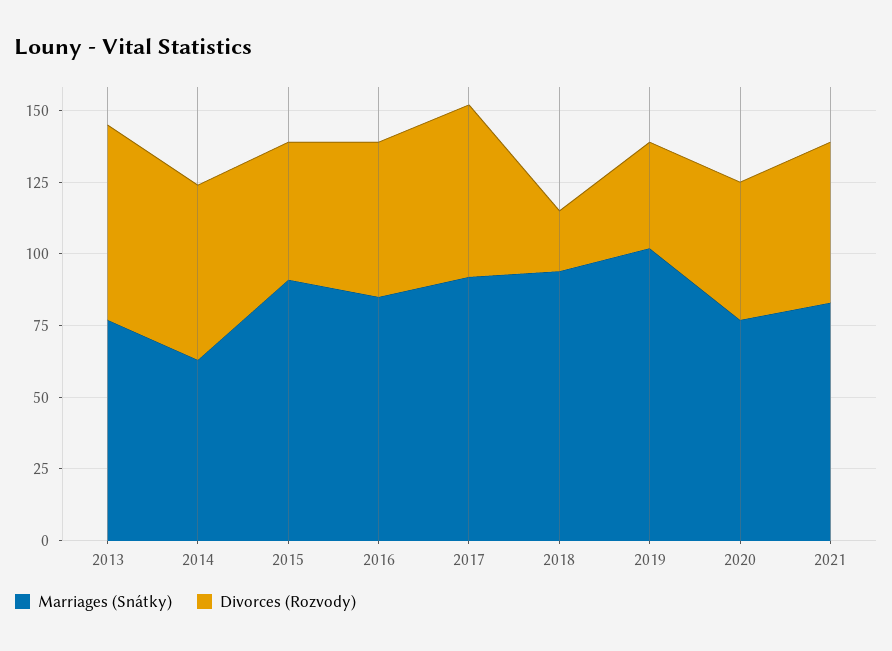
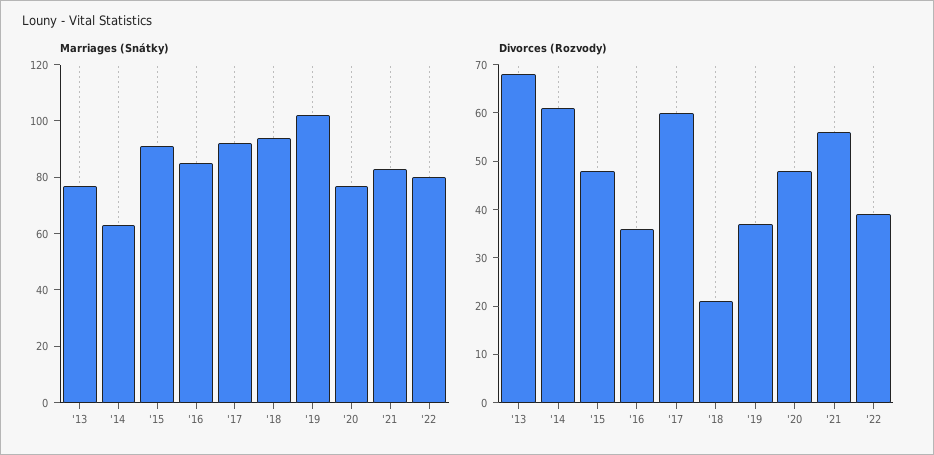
Divorces (Rozvody), 2016: 55 -> 35
Marriages (Snátky), '22: none -> 80
Divorces (Rozvody), '22: none -> 40

